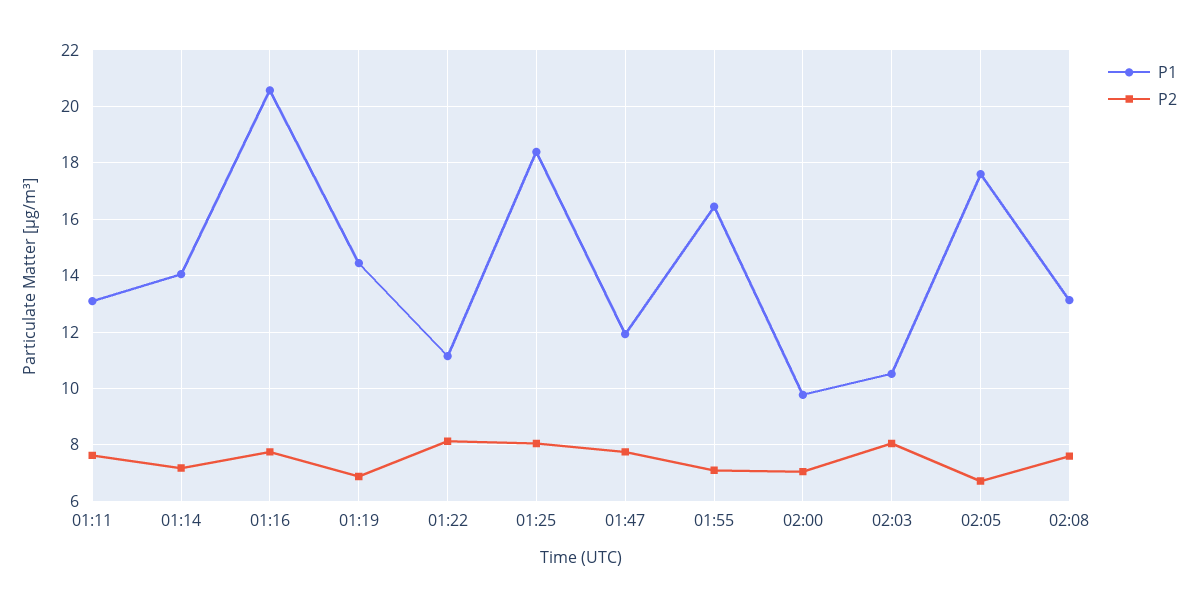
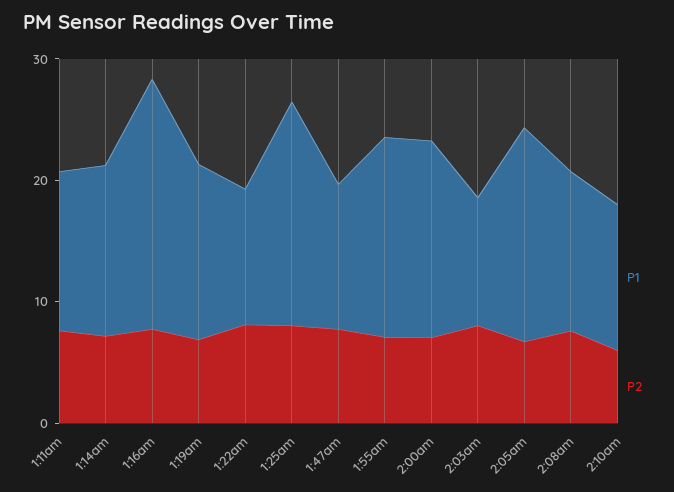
P1, 02:00: 9.75 -> 16
P1, 2:10am: none -> 12
P2, 2:10am: none -> 6

